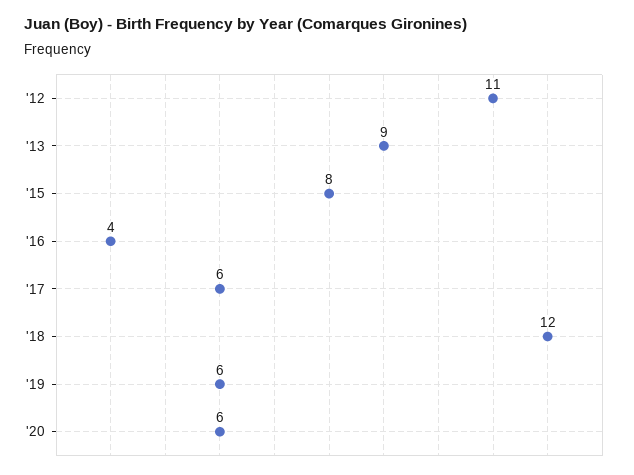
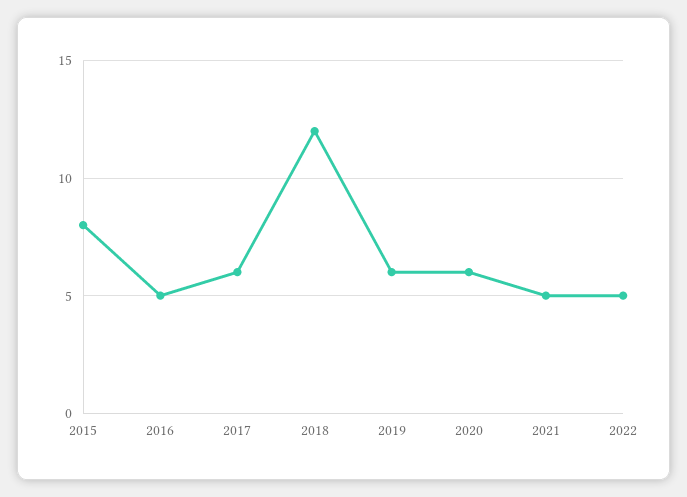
'12: 11 -> none
'13: 9 -> none
'16: 4 -> 5
2021: none -> 5
2022: none -> 5

